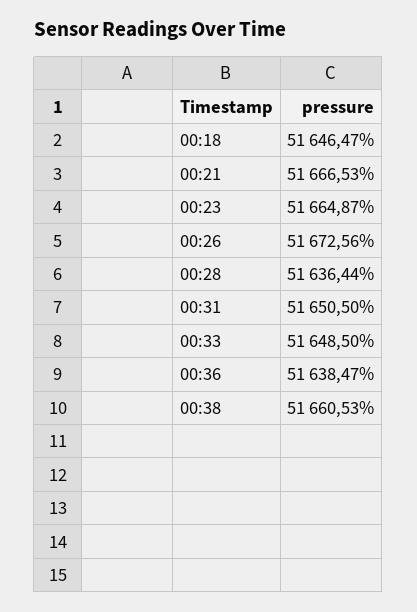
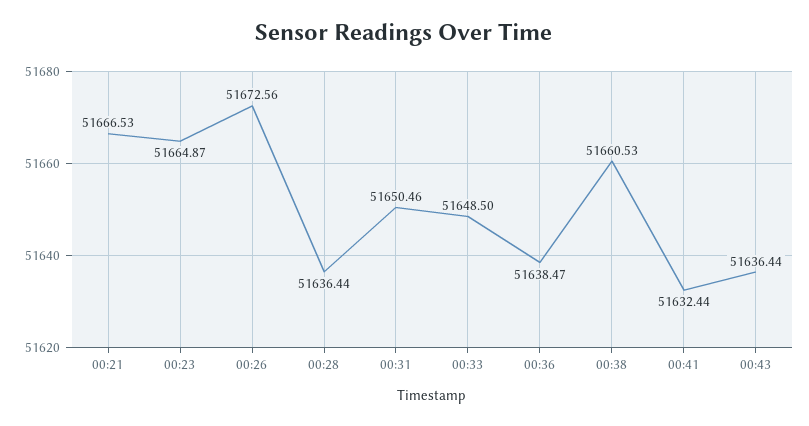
00:18: 51646.47 -> none
00:31: 51650.5 -> 51650.46
00:41: none -> 51632.44
00:43: none -> 51636.44

